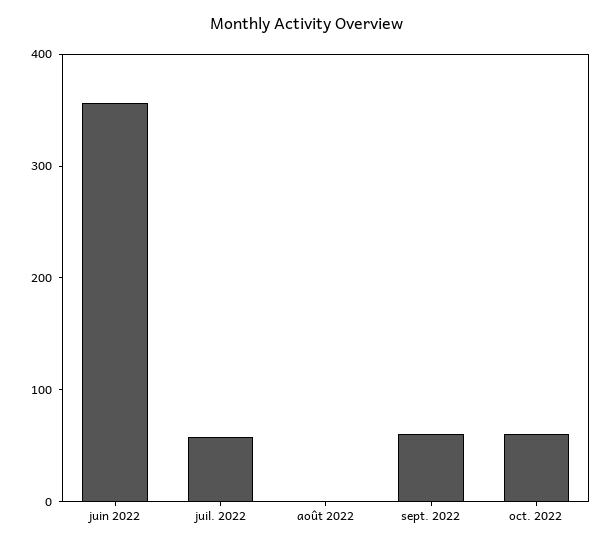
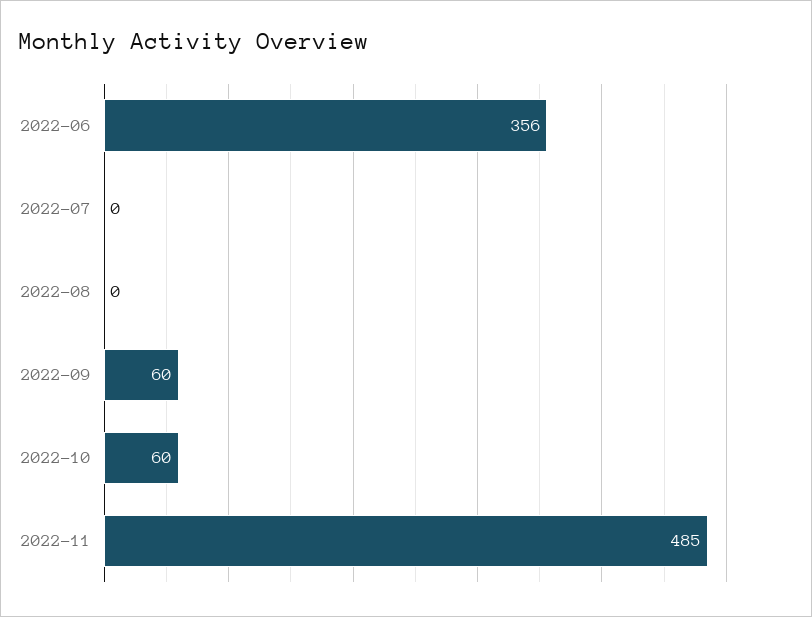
juil. 2022: 60 -> 0
2022-11: none -> 485

